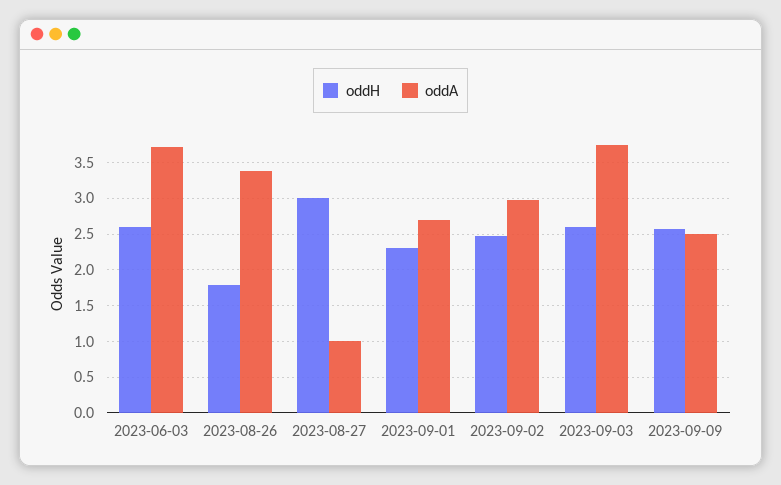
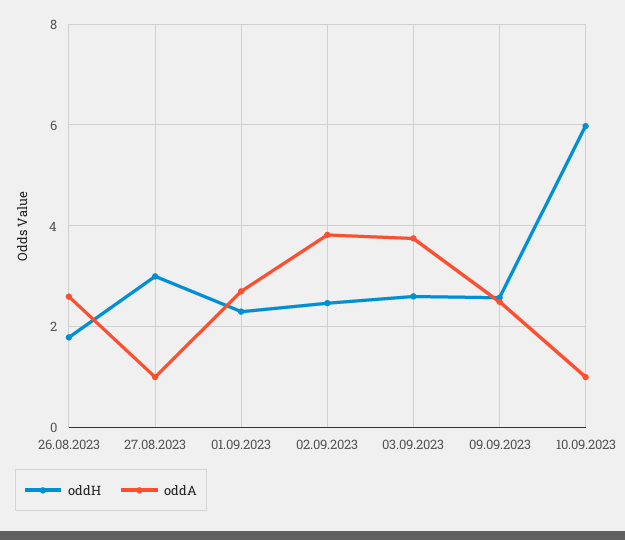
oddH, 2023-06-03: 2.6 -> none
oddA, 2023-06-03: 3.7 -> none
oddA, 2023-08-26: 3.4 -> 2.6
oddA, 2023-09-02: 3 -> 3.8
oddH, 10.09.2023: none -> 6
oddA, 10.09.2023: none -> 1

